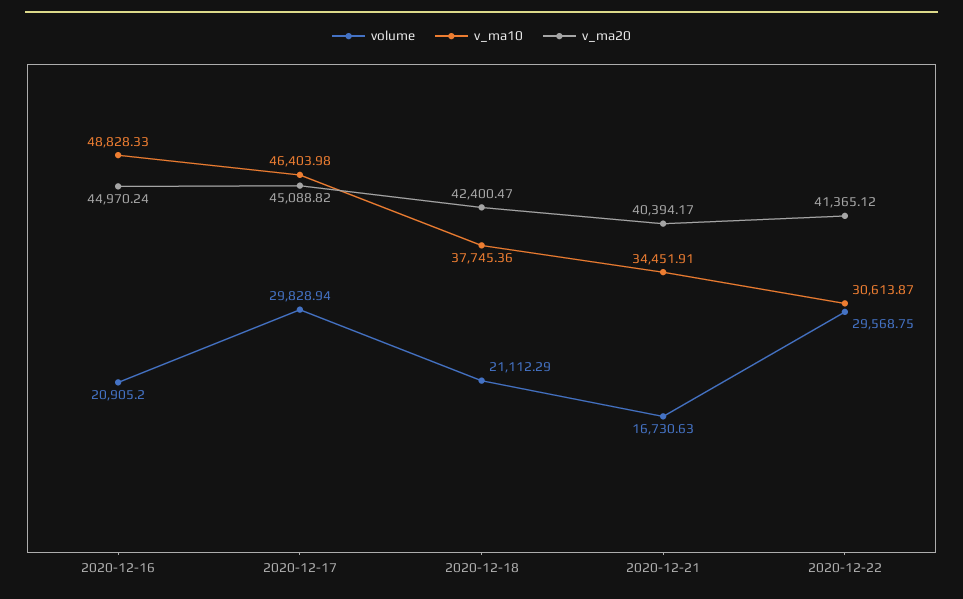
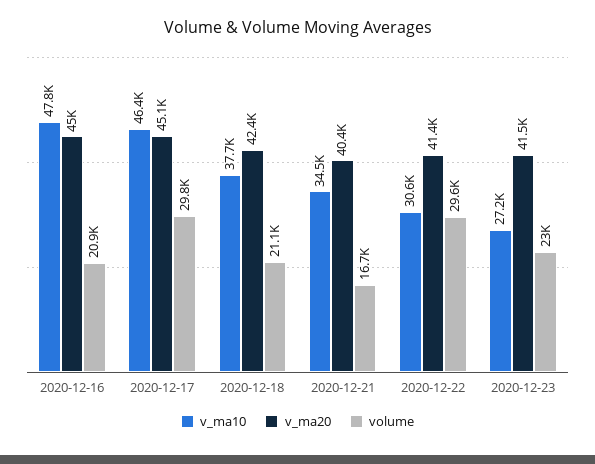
v_ma10, 2020-12-16: 48828.33 -> 47800
v_ma10, 2020-12-23: none -> 27200
v_ma20, 2020-12-23: none -> 41500
volume, 2020-12-23: none -> 23000

